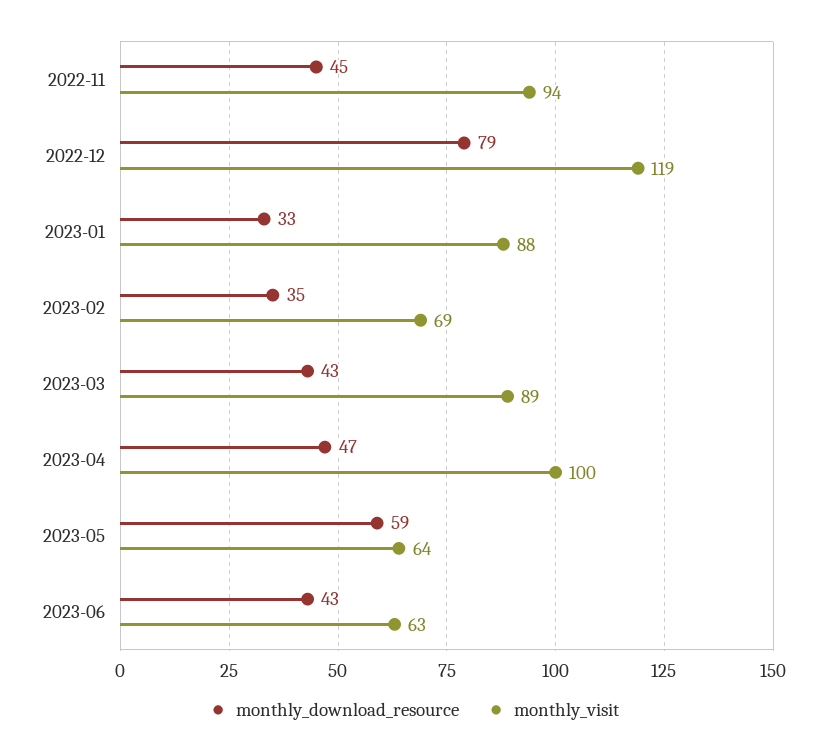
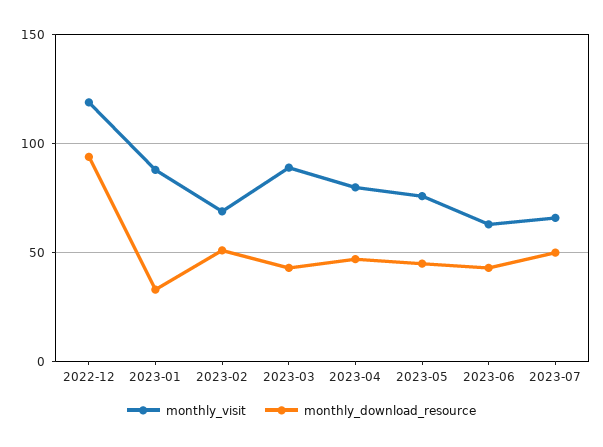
monthly_download_resource, 2022-11: 45 -> none
monthly_visit, 2022-11: 94 -> none
monthly_download_resource, 2022-12: 79 -> 95
monthly_download_resource, 2023-02: 35 -> 50
monthly_visit, 2023-04: 100 -> 80
monthly_download_resource, 2023-05: 59 -> 45
monthly_visit, 2023-05: 64 -> 75
monthly_visit, 2023-07: none -> 65
monthly_download_resource, 2023-07: none -> 50

